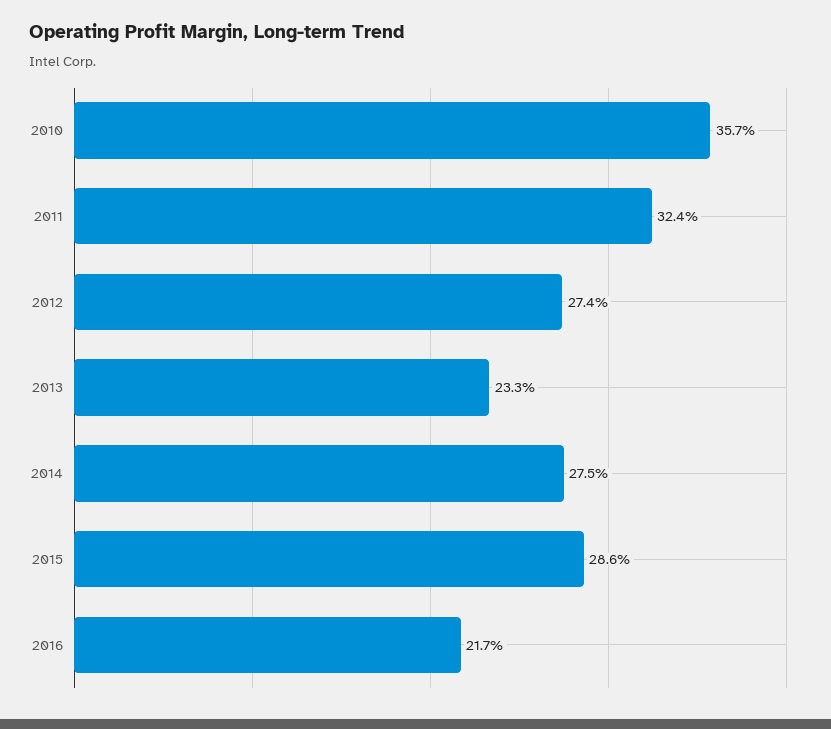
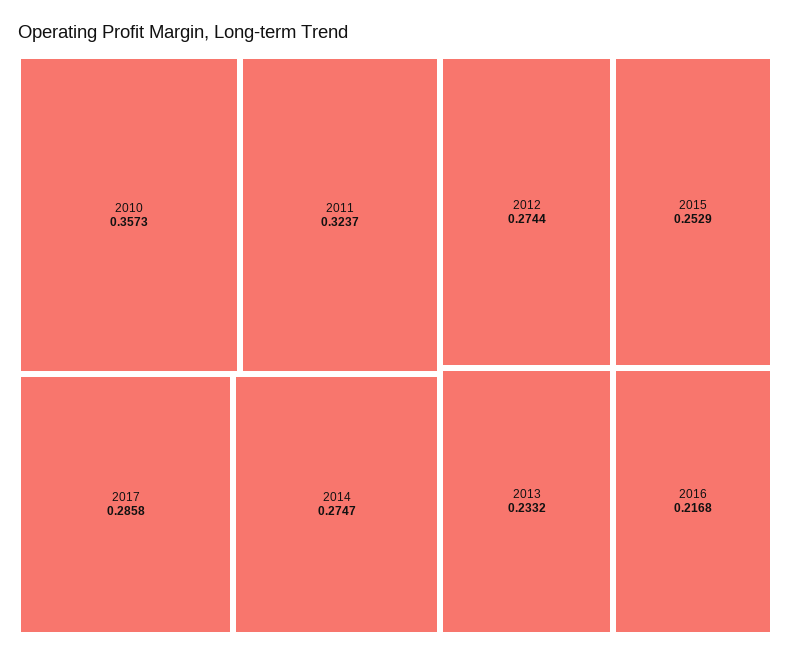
2015: 0.286 -> 0.2529
2017: none -> 0.2858

